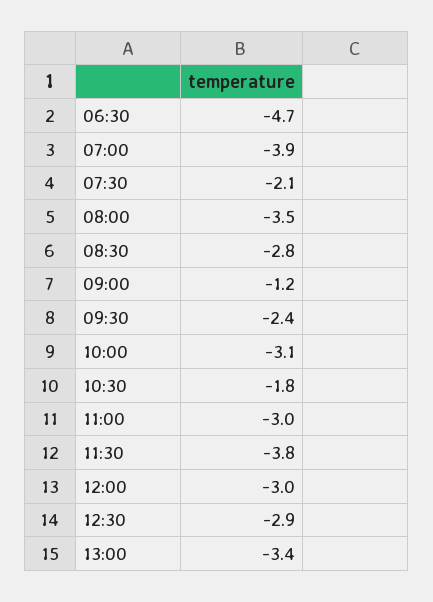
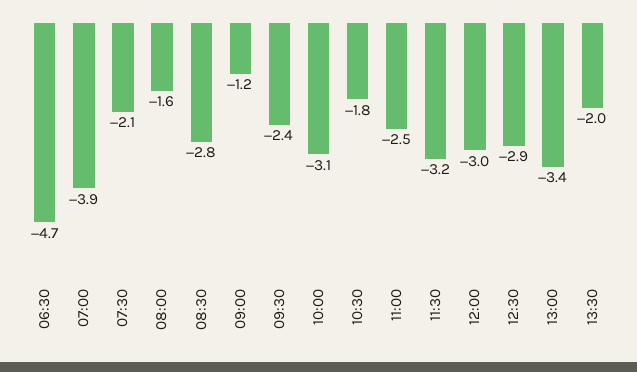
08:00: -3.5 -> -1.6
11:00: -3 -> -2.5
11:30: -3.8 -> -3.2
13:30: none -> -2

